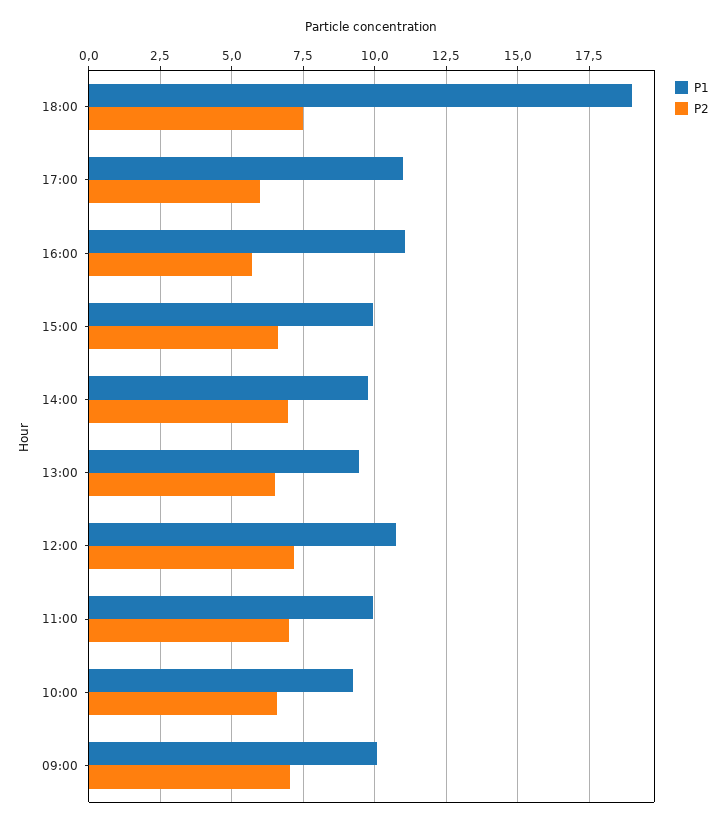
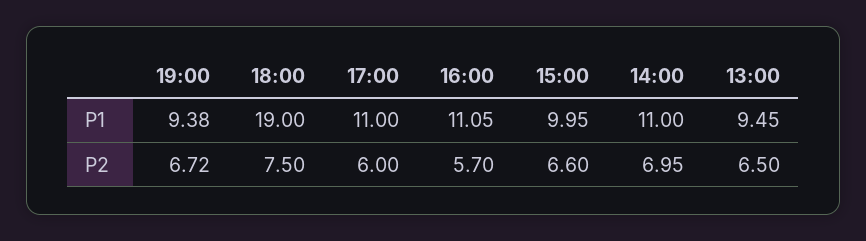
P1, 14:00: 9.75 -> 11
P1, 12:00: 10.75 -> none
P2, 12:00: 7.25 -> none
P1, 11:00: 10 -> none
P2, 11:00: 7 -> none
P1, 10:00: 9.25 -> none
P2, 10:00: 6.5 -> none
P1, 09:00: 10 -> none
P2, 09:00: 7 -> none
P1, 19:00: none -> 9.38
P2, 19:00: none -> 6.72

